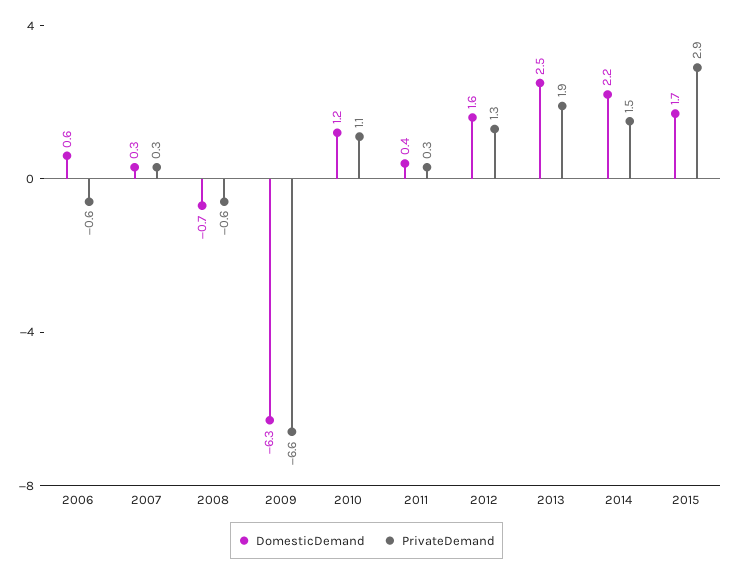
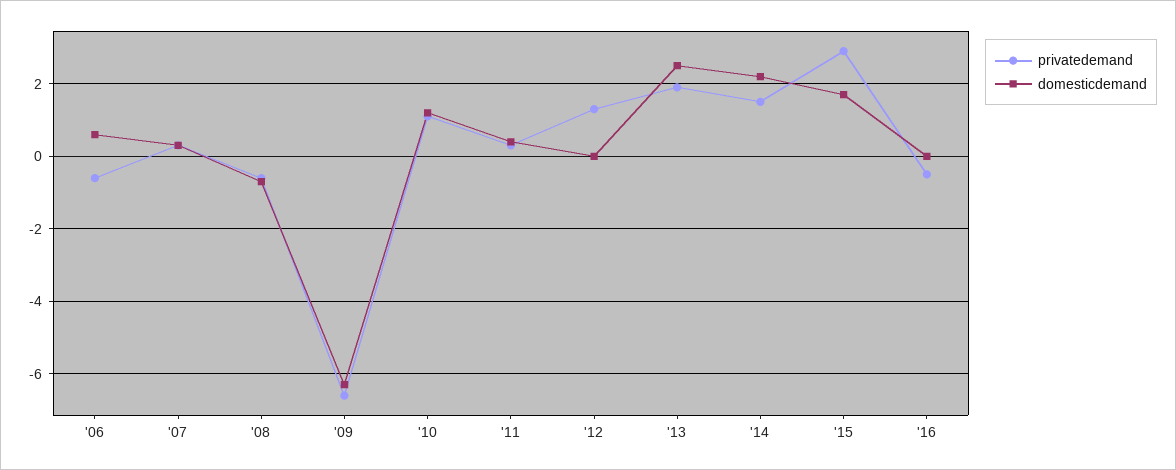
DomesticDemand, 2012: 1.6 -> 0
PrivateDemand, '16: none -> -0.5
DomesticDemand, '16: none -> 0

